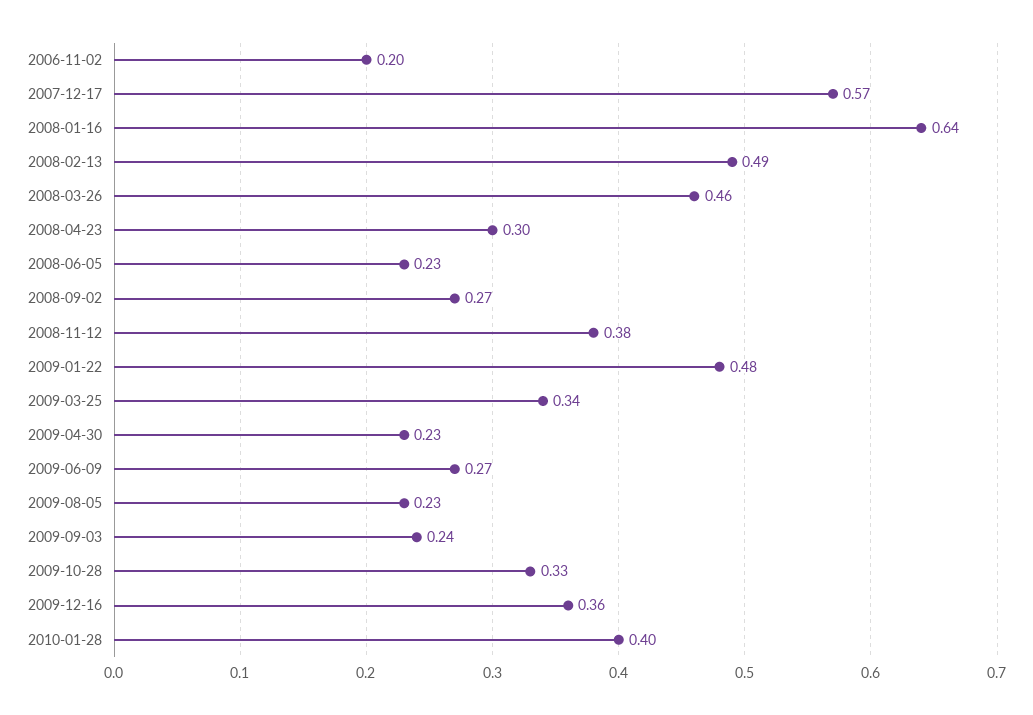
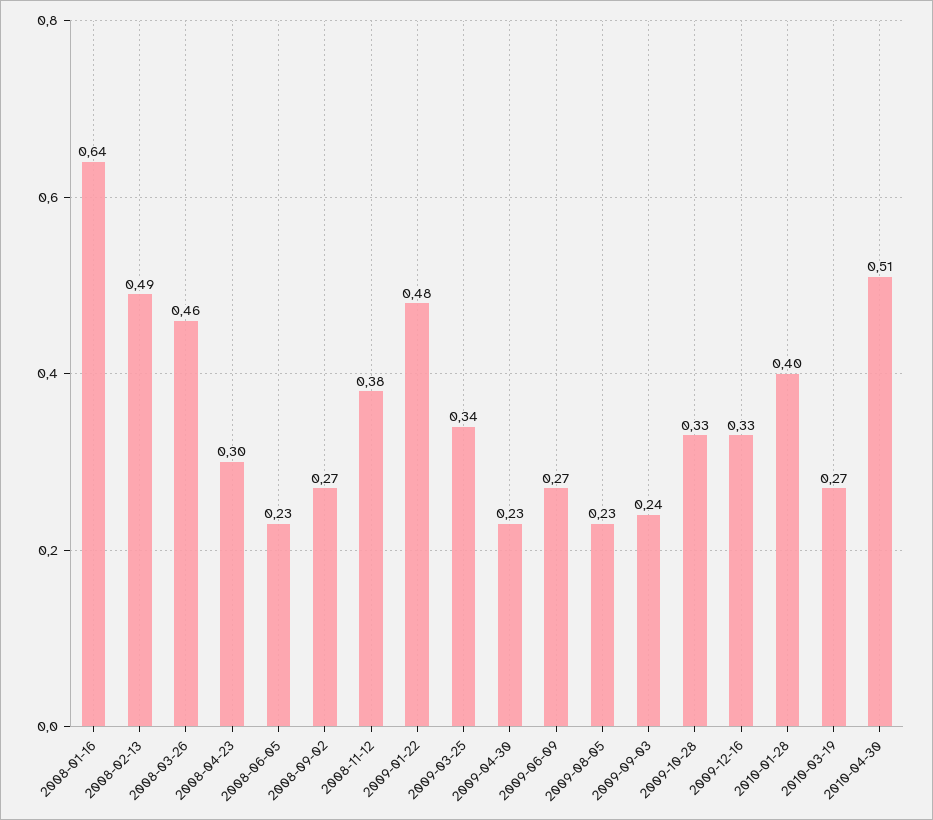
2006-11-02: 0.2 -> none
2007-12-17: 0.57 -> none
2009-12-16: 0.36 -> 0.33
2010-03-19: none -> 0.27
2010-04-30: none -> 0.51

